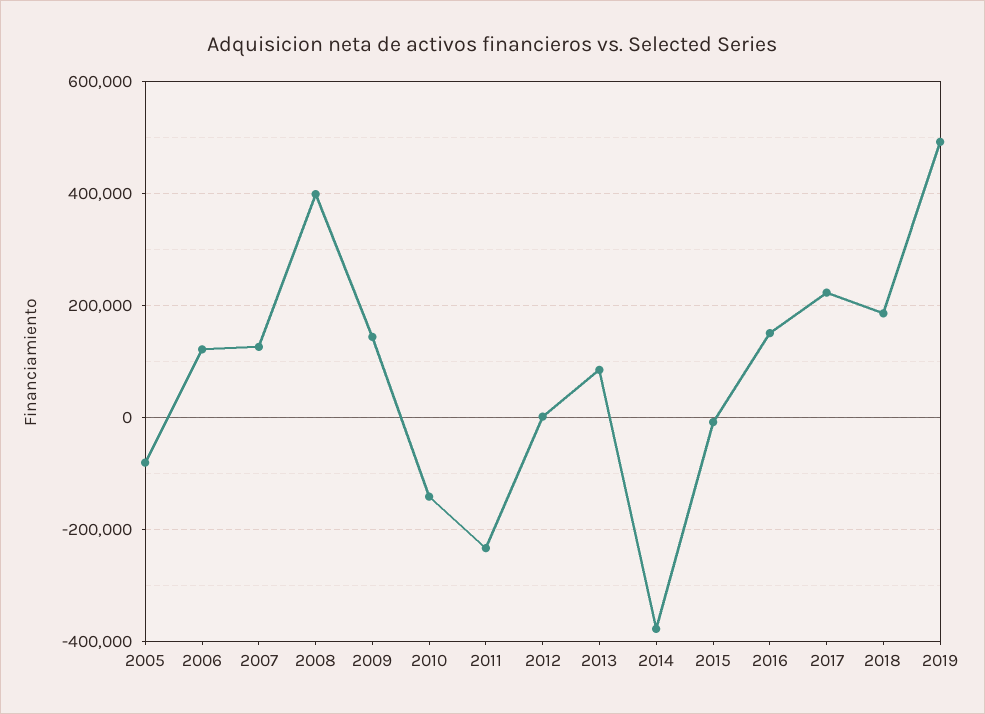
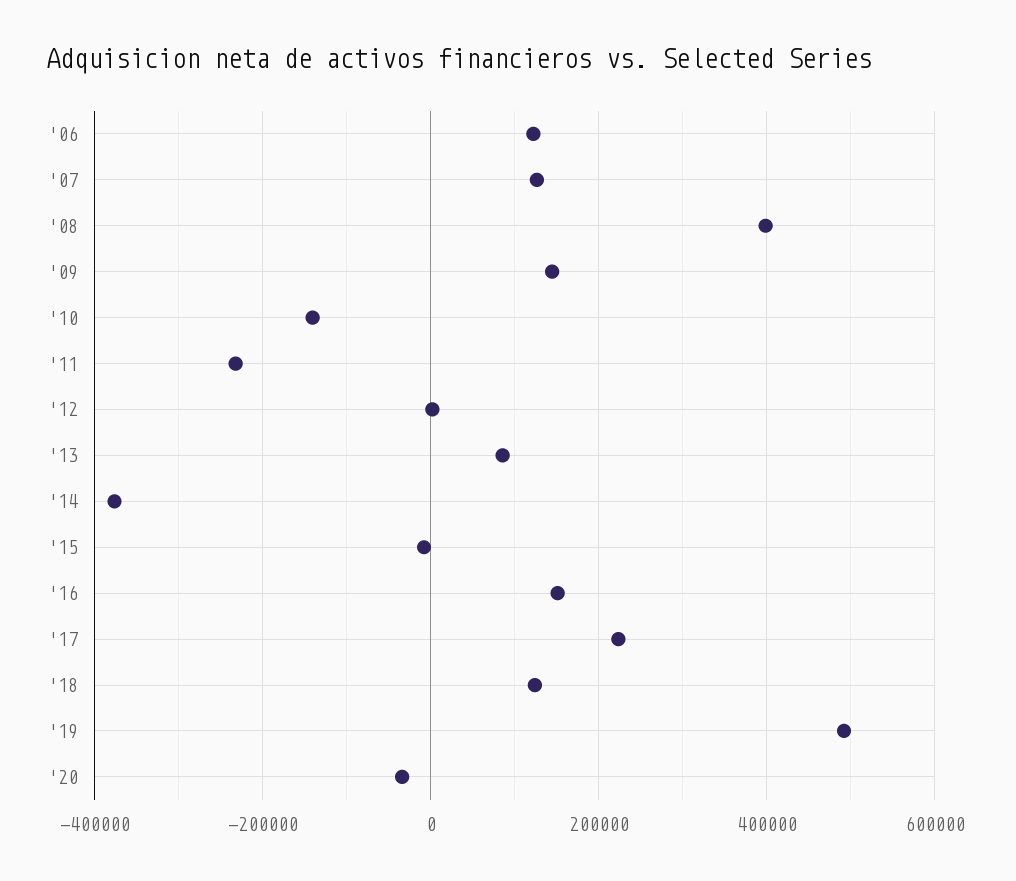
2005: -80000 -> none
2018: 180000 -> 120000
'20: none -> -40000

